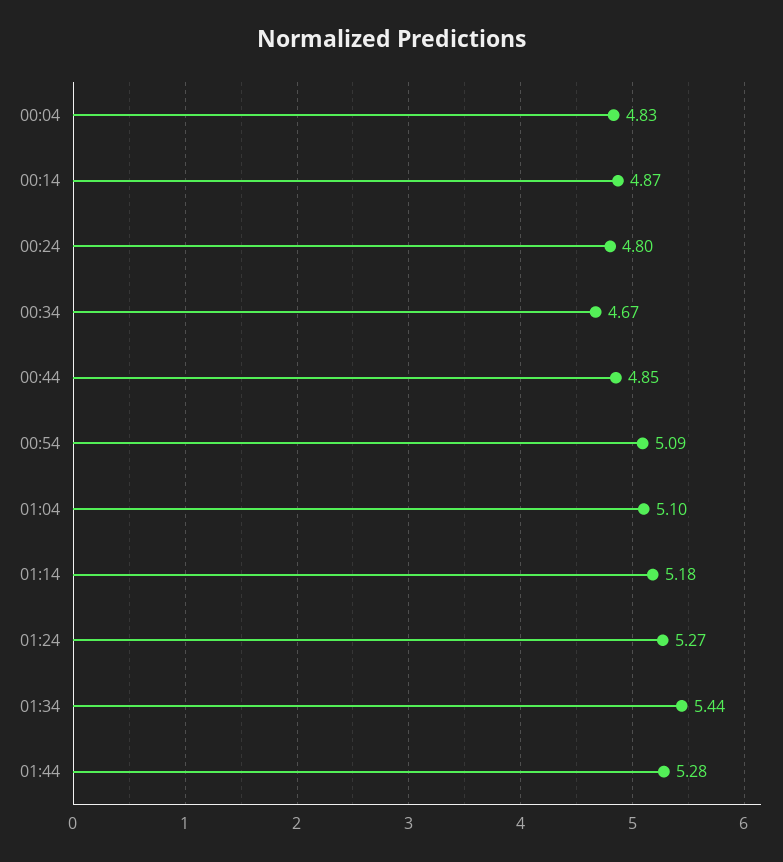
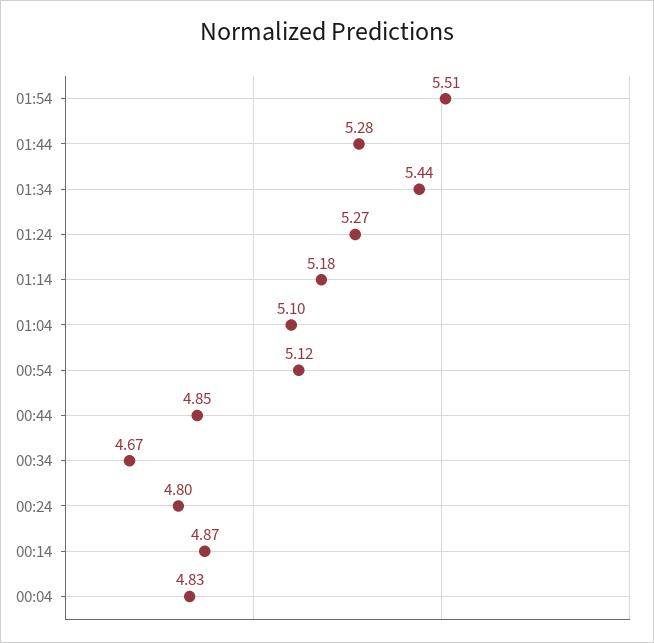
00:54: 5.09 -> 5.12
01:54: none -> 5.51

